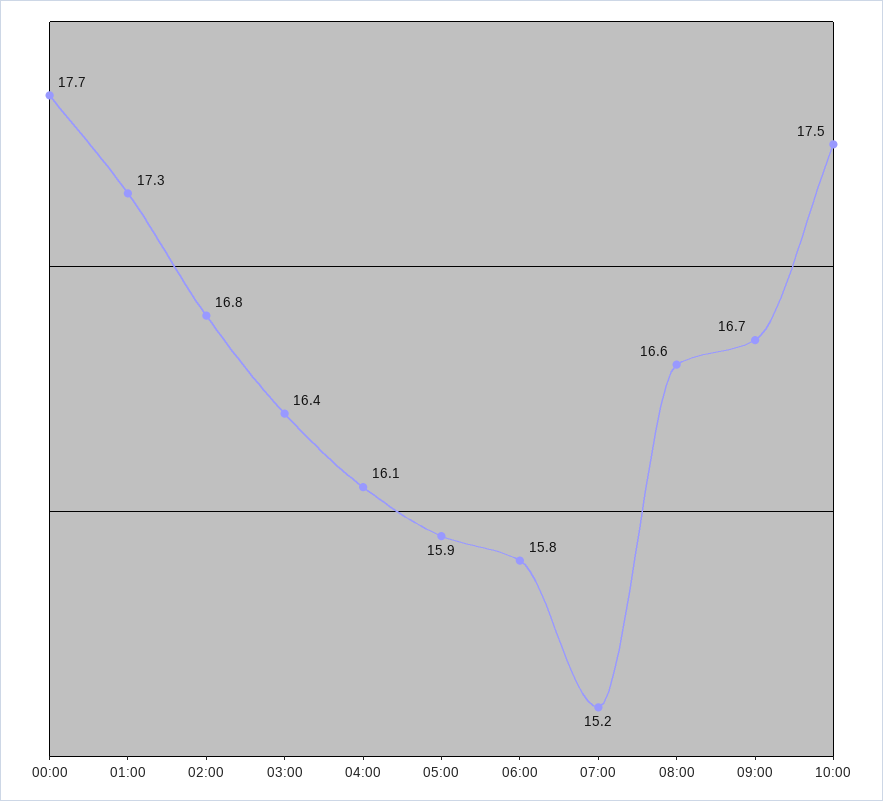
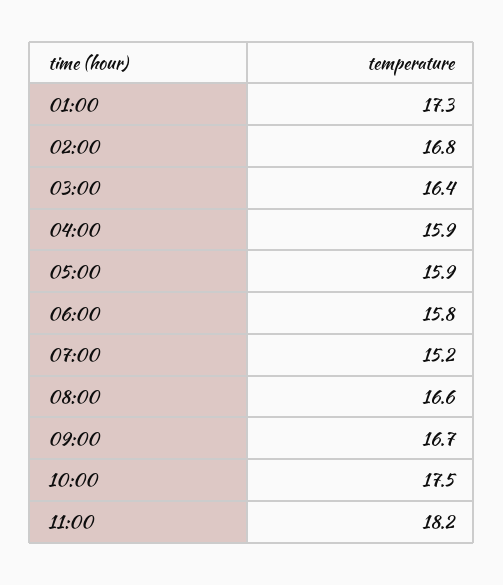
00:00: 17.7 -> none
04:00: 16.1 -> 15.9
11:00: none -> 18.2

